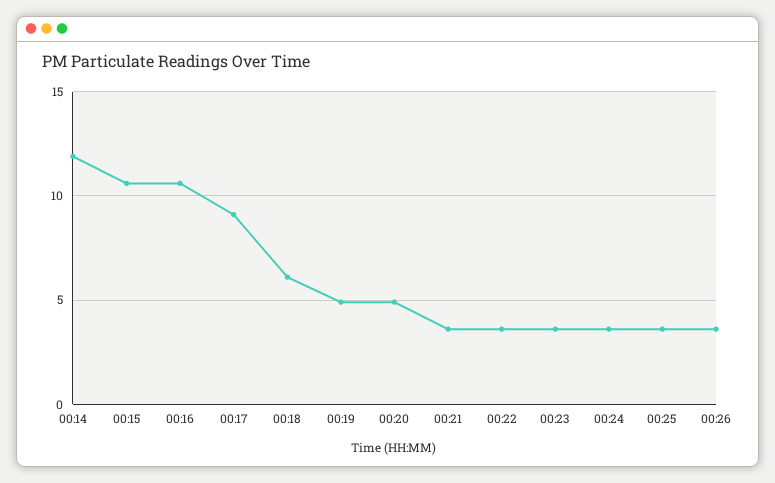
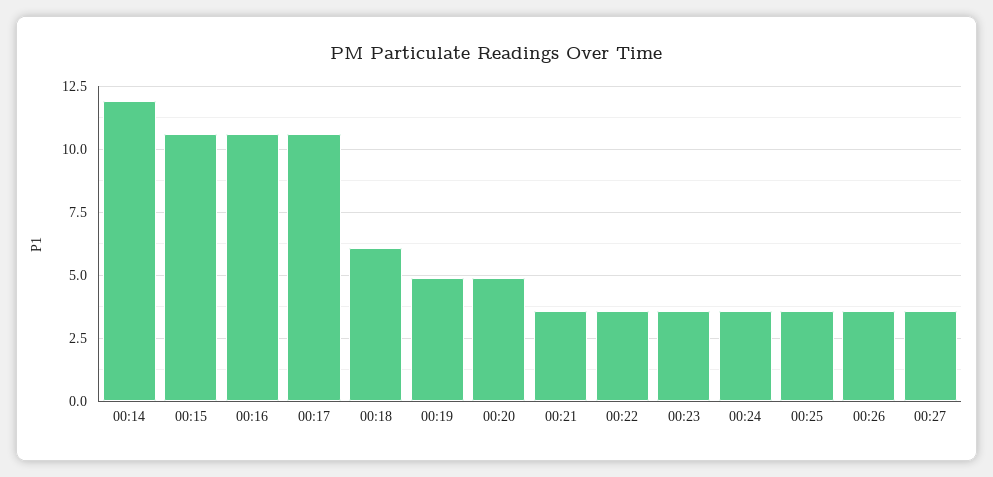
00:17: 9 -> 10.5
00:27: none -> 3.5

